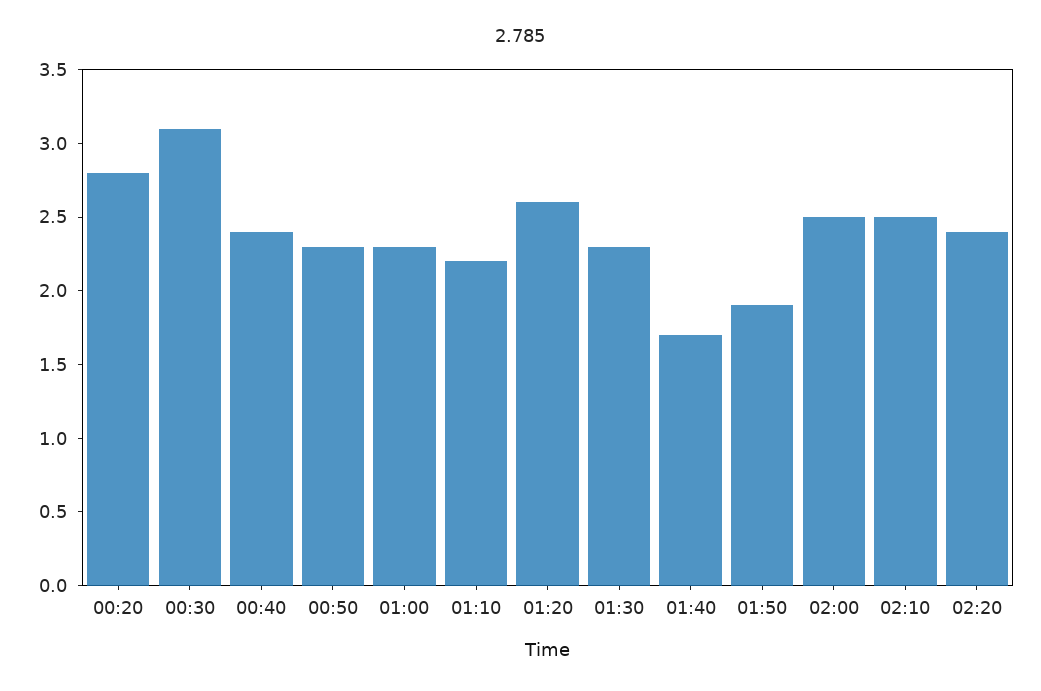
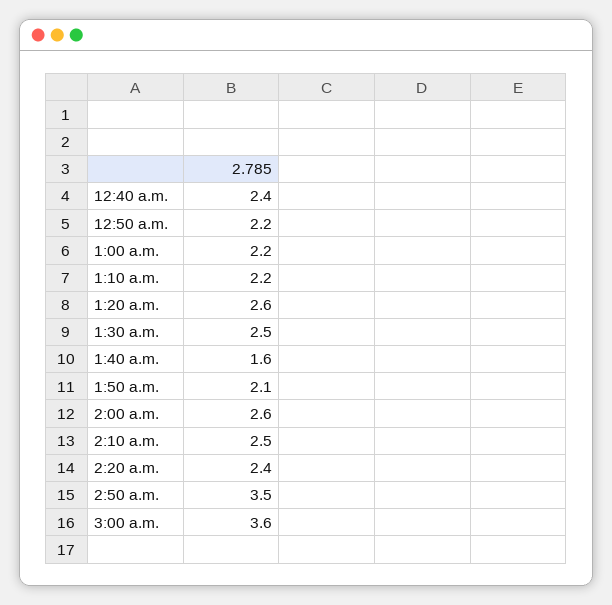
00:20: 2.8 -> none
00:30: 3.1 -> none
00:50: 2.3 -> 2.2
01:00: 2.3 -> 2.2
01:30: 2.3 -> 2.5
01:40: 1.7 -> 1.6
01:50: 1.9 -> 2.1
02:00: 2.5 -> 2.6
2:50 a.m.: none -> 3.5
3:00 a.m.: none -> 3.6

